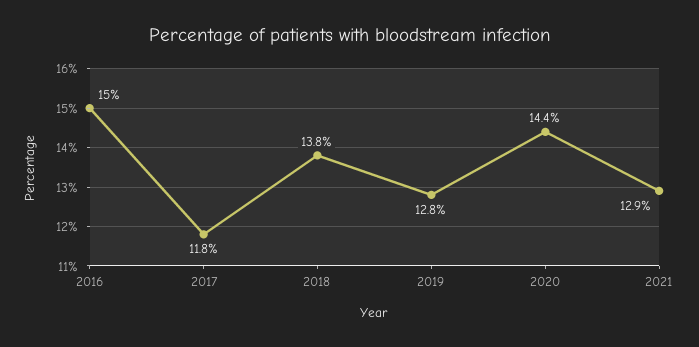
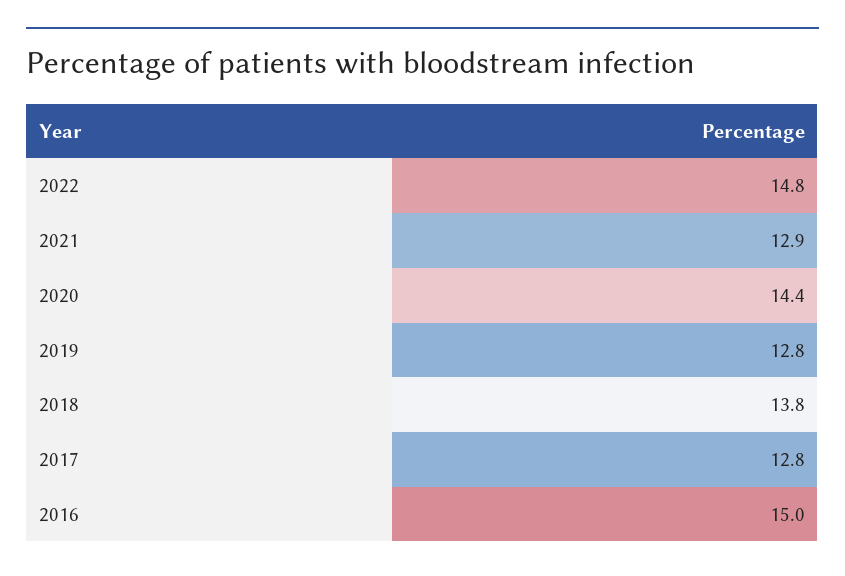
2017: 11.8 -> 12.8
2022: none -> 14.8

